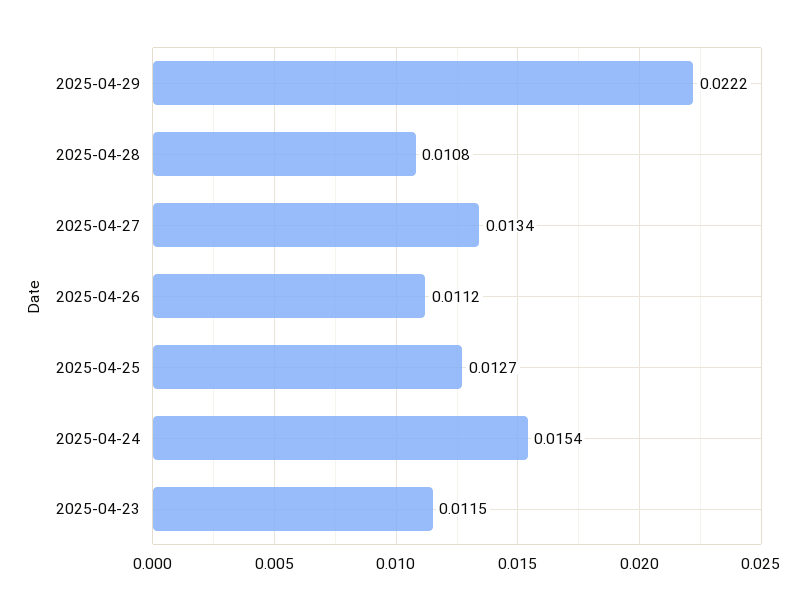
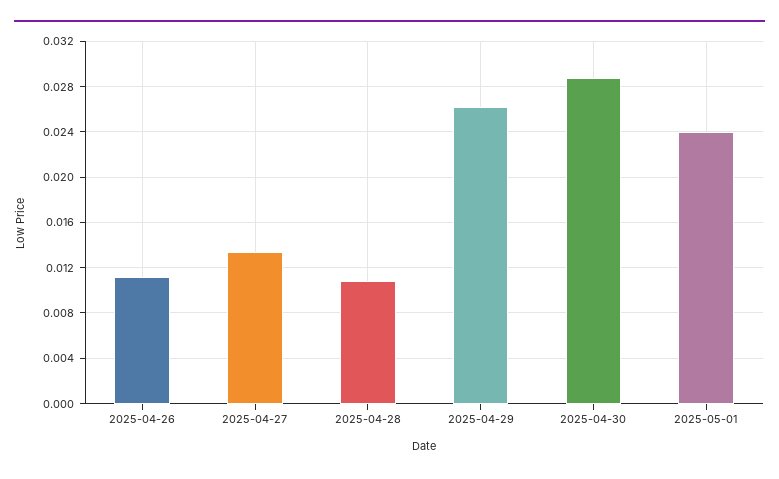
2025-04-29: 0.0222 -> 0.026
2025-04-25: 0.0127 -> none
2025-04-24: 0.0154 -> none
2025-04-23: 0.0115 -> none
2025-04-30: none -> 0.029
2025-05-01: none -> 0.024

